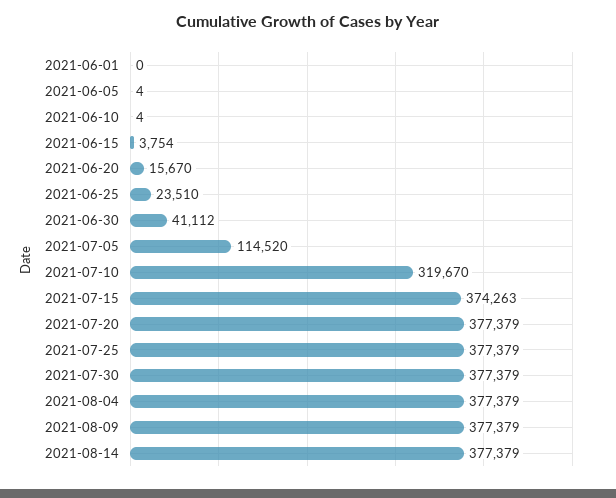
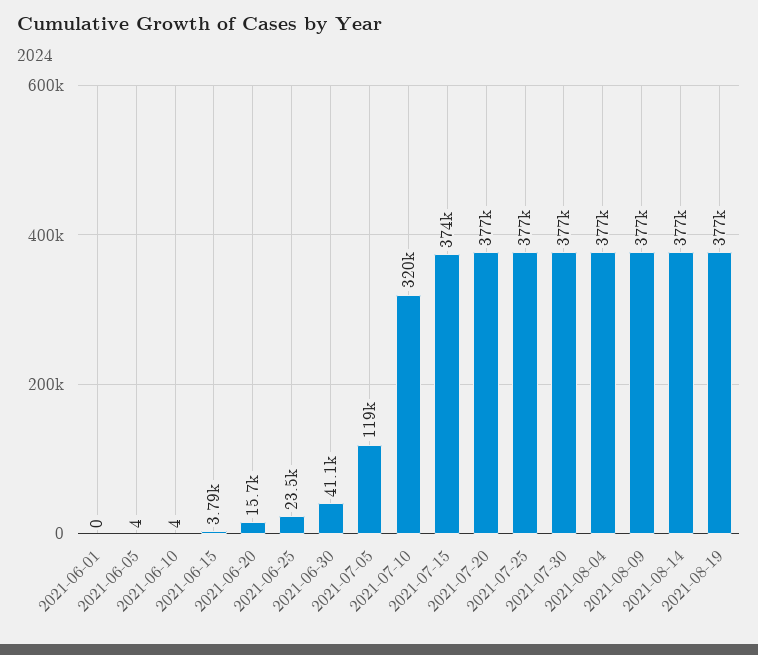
2021-06-15: 3754 -> 3790
2021-07-05: 114520 -> 119000
2021-08-19: none -> 377000

